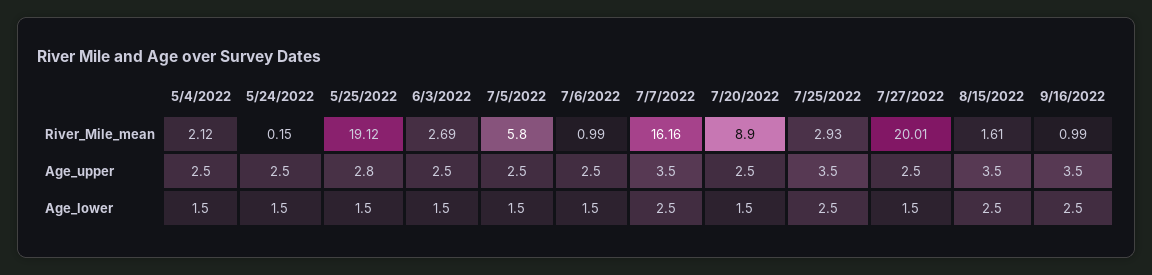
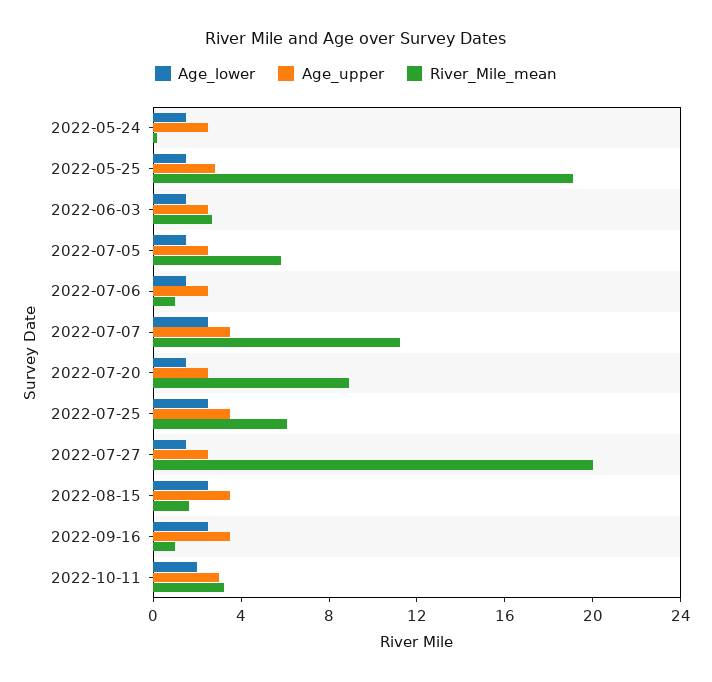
River_Mile_mean, 5/4/2022: 2.12 -> none
River_Mile_mean, 7/7/2022: 16.16 -> 11
River_Mile_mean, 7/25/2022: 2.93 -> 6
Age_upper, 5/4/2022: 2.5 -> none
Age_lower, 5/4/2022: 1.5 -> none
Age_lower, 2022-10-11: none -> 2
Age_upper, 2022-10-11: none -> 3
River_Mile_mean, 2022-10-11: none -> 3

